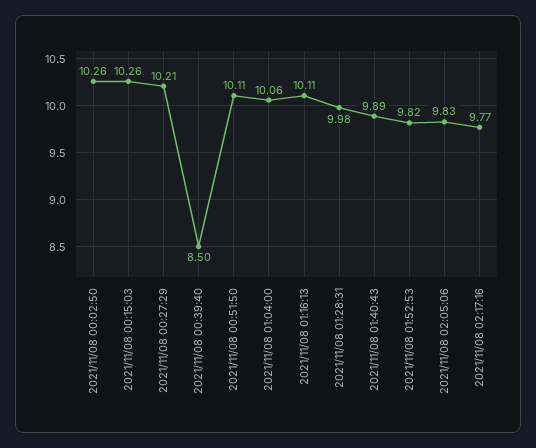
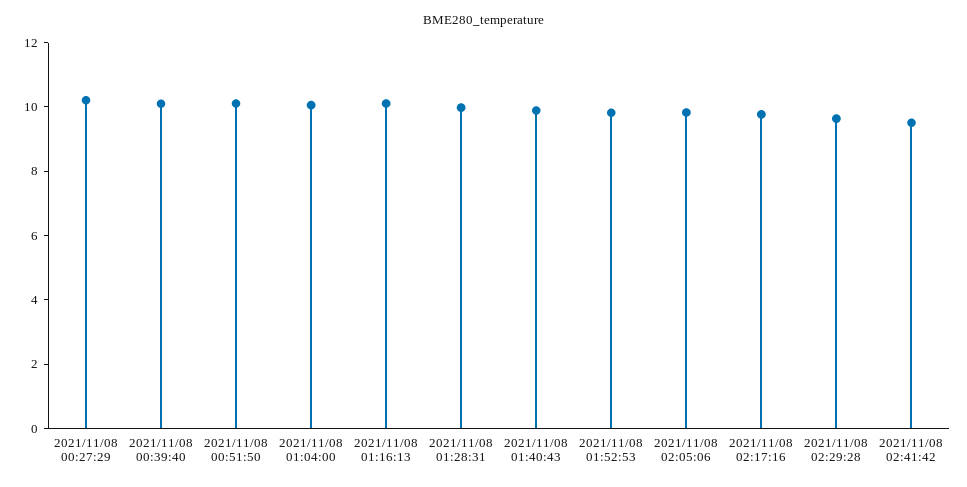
2021/11/08 00:02:50: 10.26 -> none
2021/11/08 00:15:03: 10.26 -> none
2021/11/08 00:39:40: 8.5 -> 10
2021/11/08 02:29:28: none -> 9.5
2021/11/08 02:41:42: none -> 9.5

